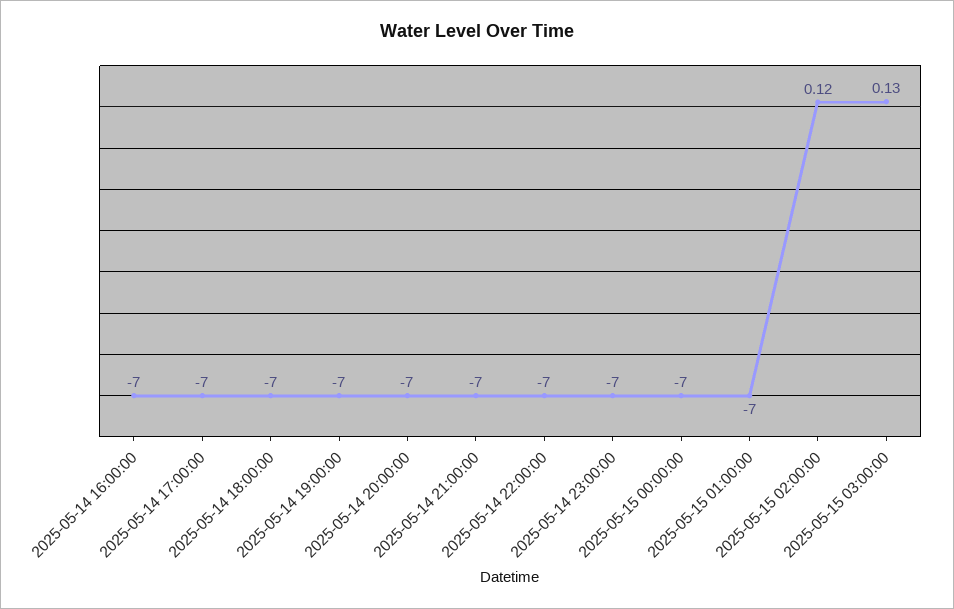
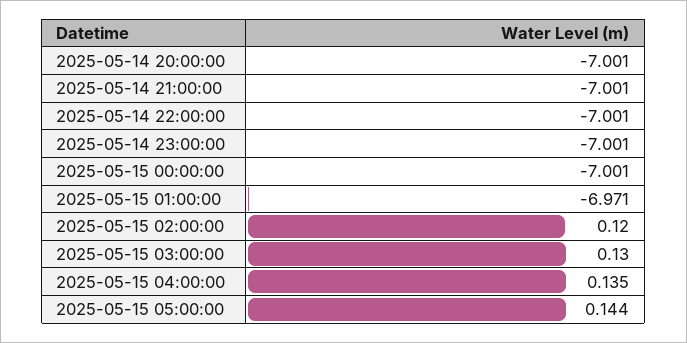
2025-05-14 16:00:00: -7 -> none
2025-05-14 17:00:00: -7 -> none
2025-05-14 18:00:00: -7 -> none
2025-05-14 19:00:00: -7 -> none
2025-05-15 01:00:00: -7 -> -6.971
2025-05-15 04:00:00: none -> 0.135
2025-05-15 05:00:00: none -> 0.144

